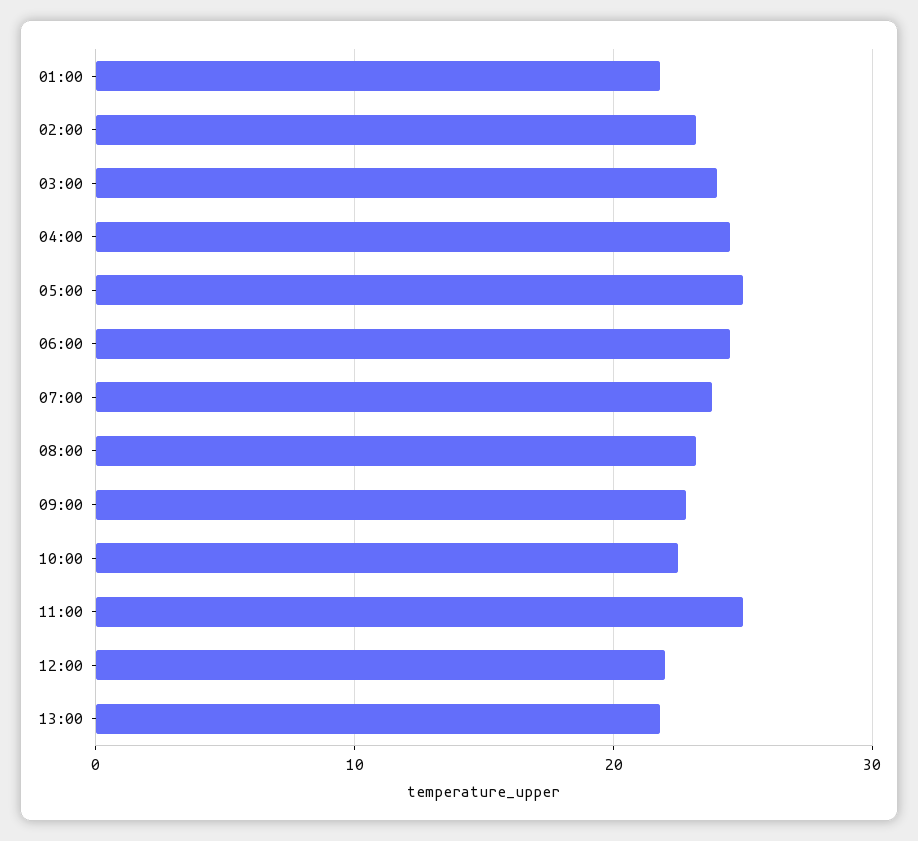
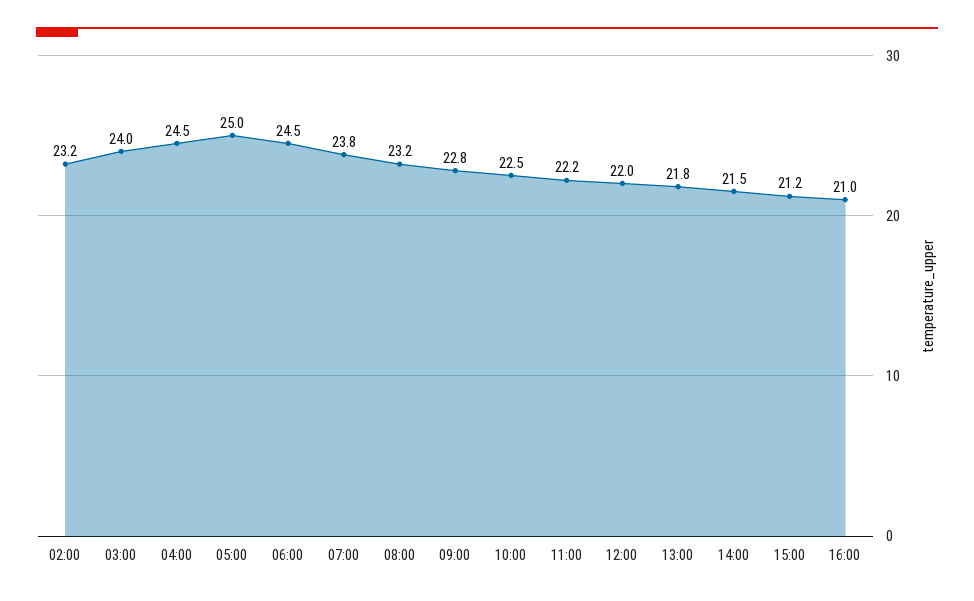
01:00: 22 -> none
11:00: 25 -> 22.2
14:00: none -> 21.5
15:00: none -> 21.2
16:00: none -> 21

